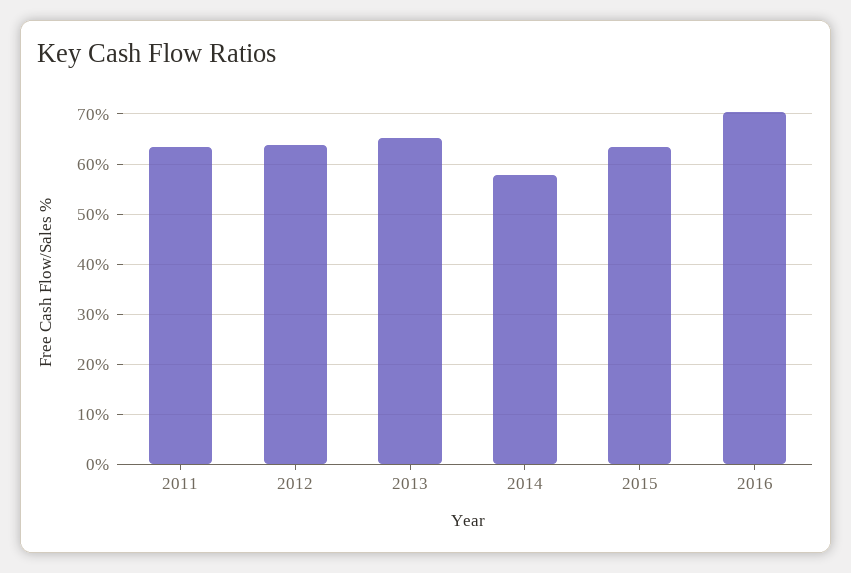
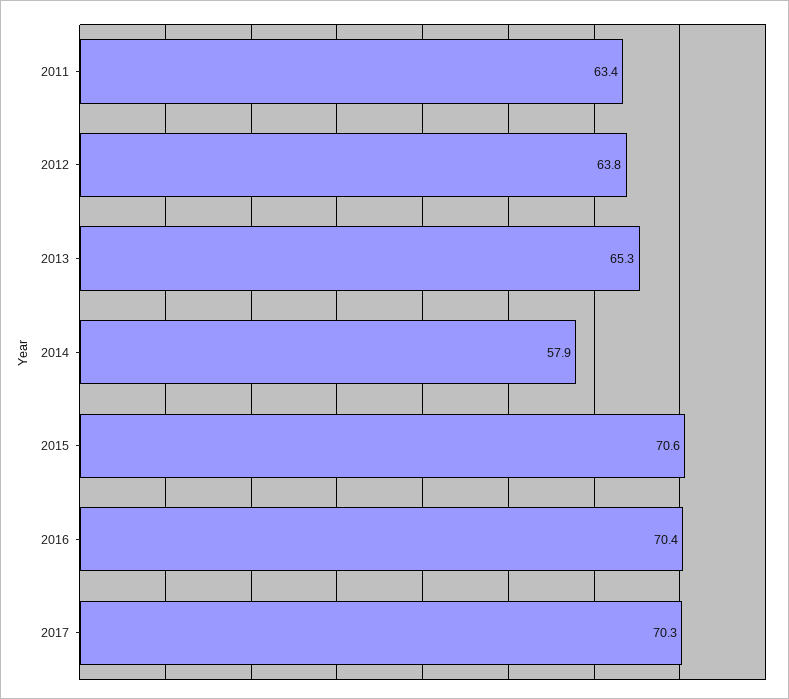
2015: 64 -> 70.6
2017: none -> 70.3

